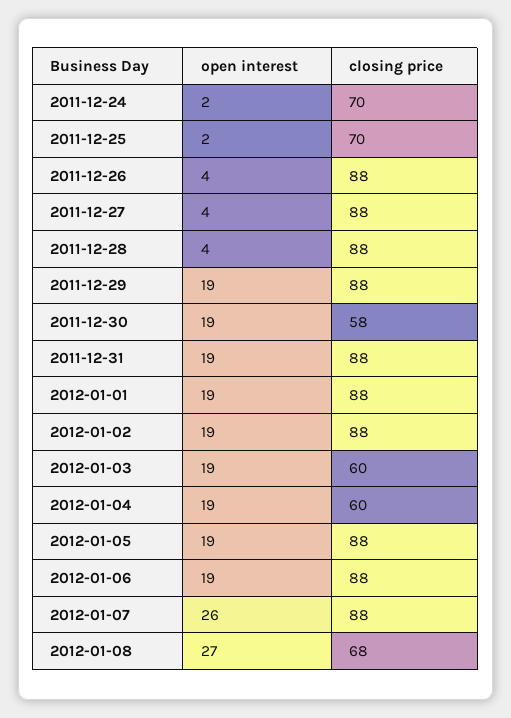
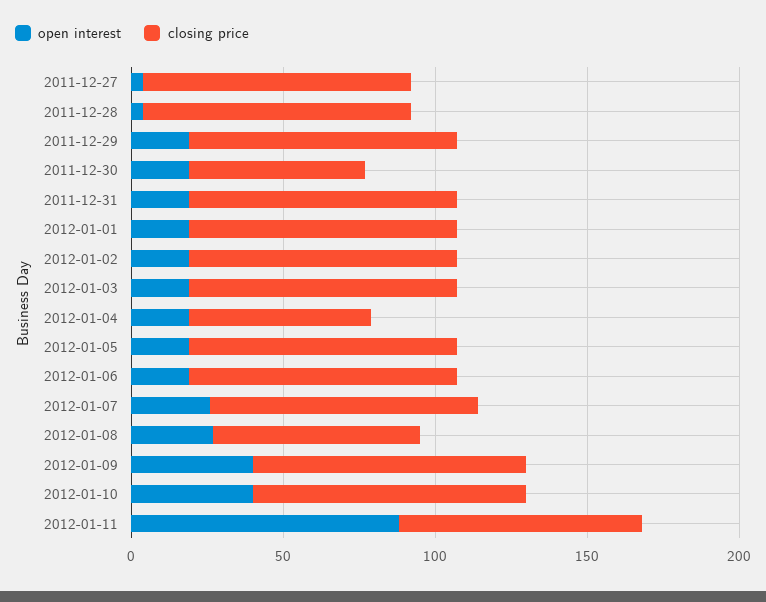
open interest, 2011-12-24: 2 -> none
closing price, 2011-12-24: 70 -> none
open interest, 2011-12-25: 2 -> none
closing price, 2011-12-25: 70 -> none
open interest, 2011-12-26: 4 -> none
closing price, 2011-12-26: 88 -> none
closing price, 2012-01-03: 60 -> 90
open interest, 2012-01-09: none -> 40
closing price, 2012-01-09: none -> 90
open interest, 2012-01-10: none -> 40
closing price, 2012-01-10: none -> 90
open interest, 2012-01-11: none -> 90
closing price, 2012-01-11: none -> 80

